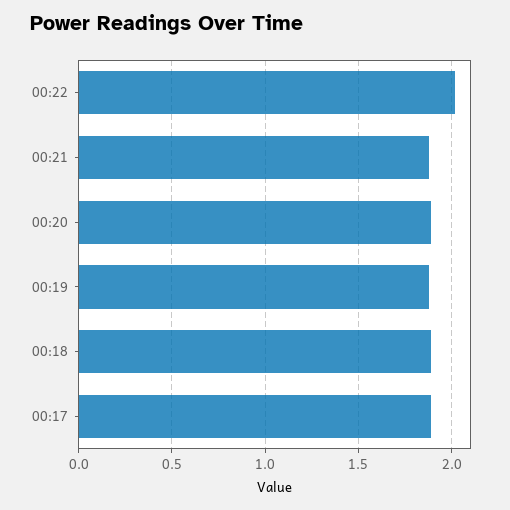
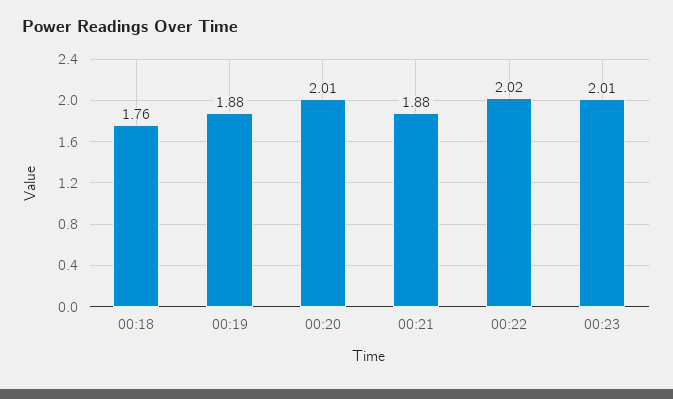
00:20: 1.9 -> 2.01
00:18: 1.9 -> 1.76
00:17: 1.9 -> none
00:23: none -> 2.01

